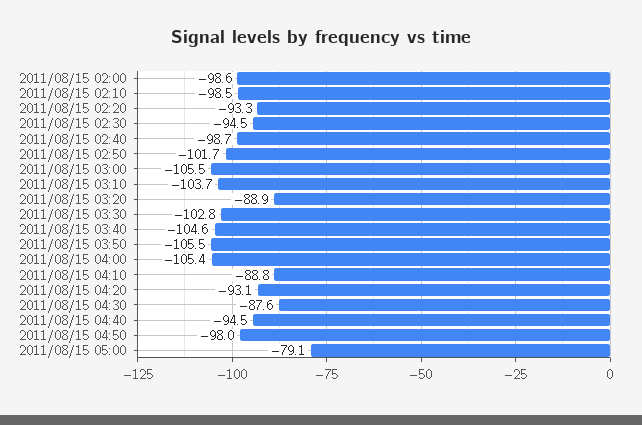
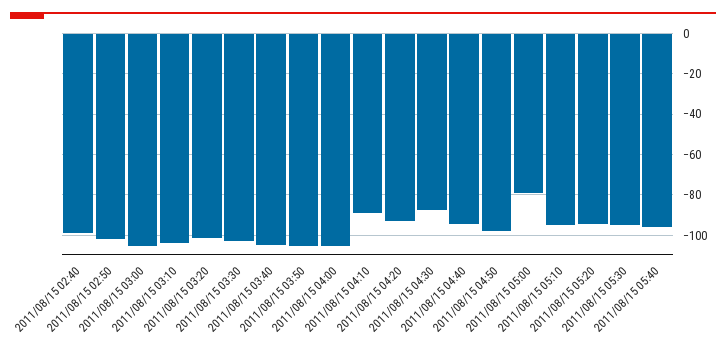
2011/08/15 02:00: -98.6 -> none
2011/08/15 02:10: -98.5 -> none
2011/08/15 02:20: -93.3 -> none
2011/08/15 02:30: -94.5 -> none
2011/08/15 03:20: -88.9 -> -100
2011/08/15 05:10: none -> -95
2011/08/15 05:20: none -> -95
2011/08/15 05:30: none -> -95
2011/08/15 05:40: none -> -95

